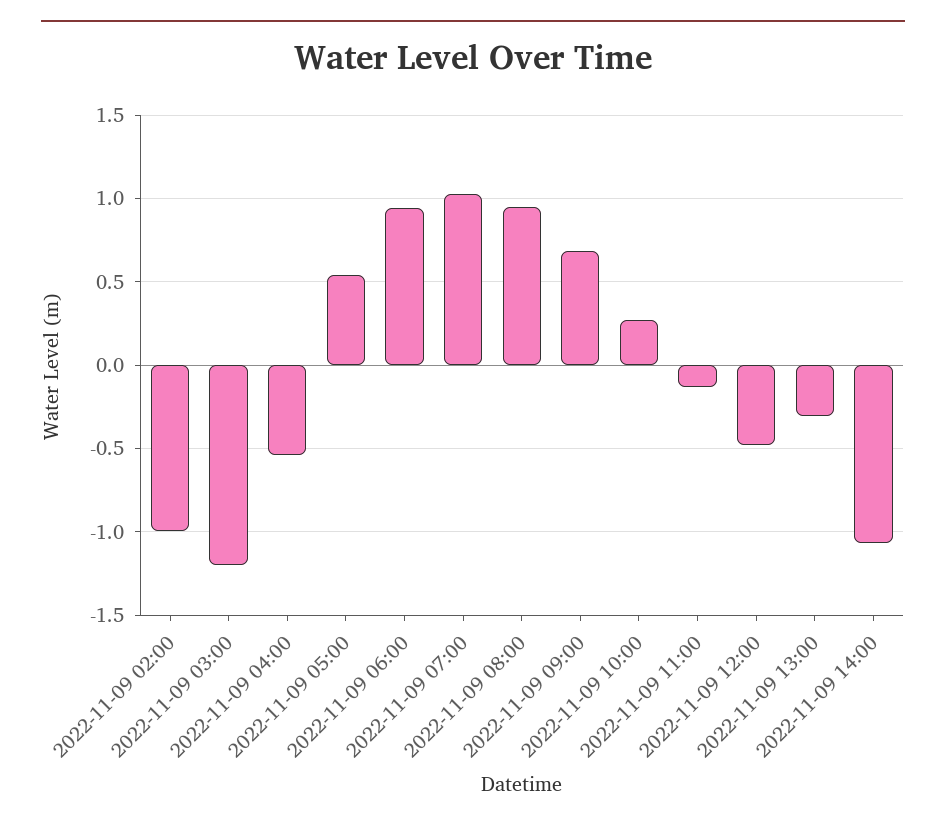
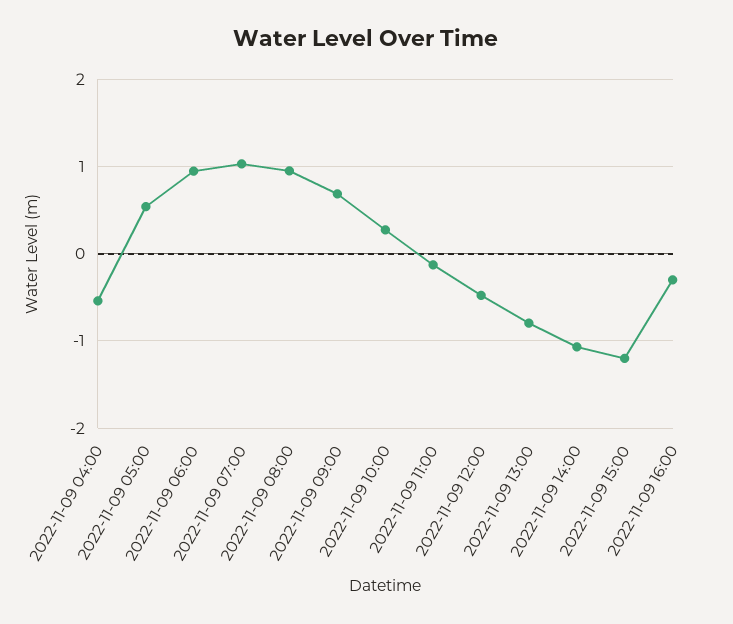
2022-11-09 02:00: -1 -> none
2022-11-09 03:00: -1.2 -> none
2022-11-09 13:00: -0.3 -> -0.8
2022-11-09 15:00: none -> -1.2
2022-11-09 16:00: none -> -0.3

